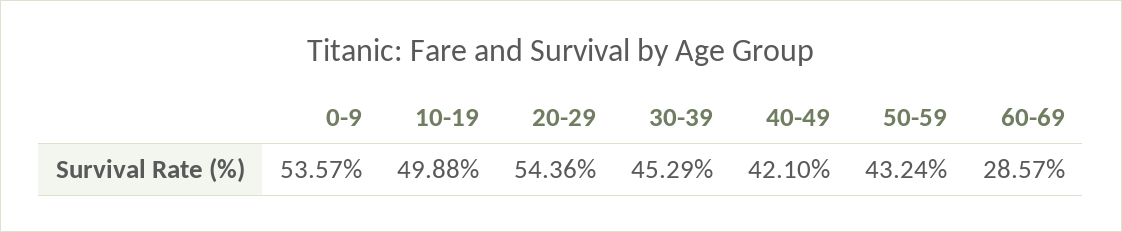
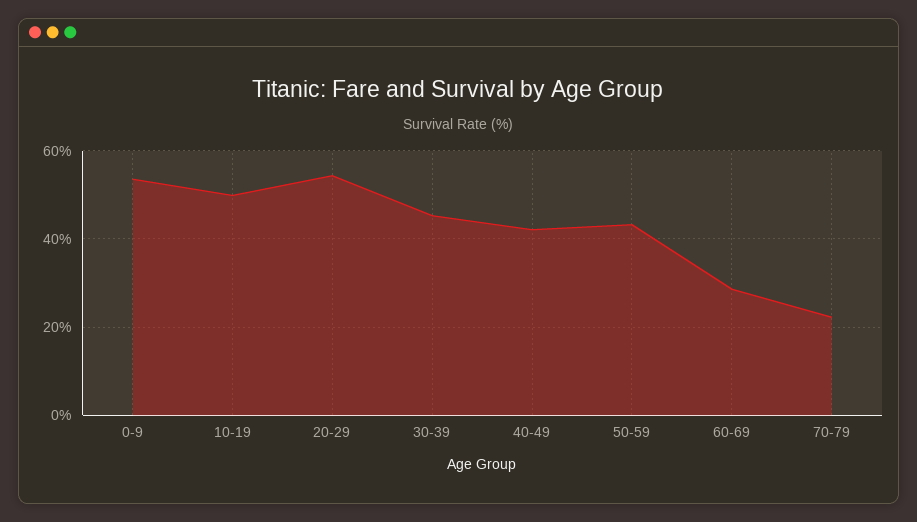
70-79: none -> 22

